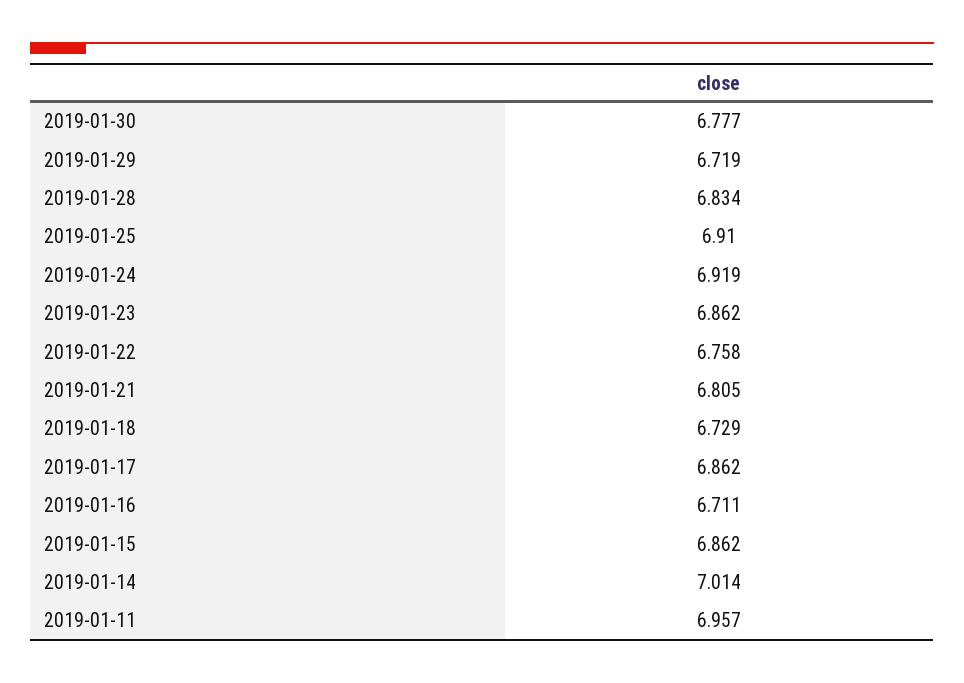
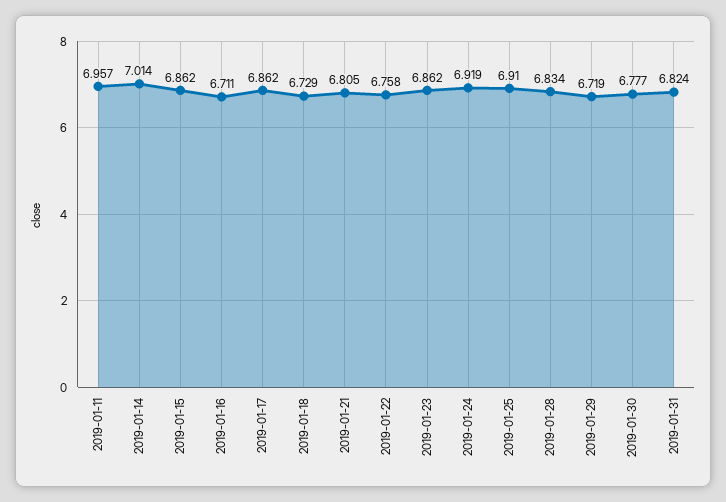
2019-01-31: none -> 6.824

